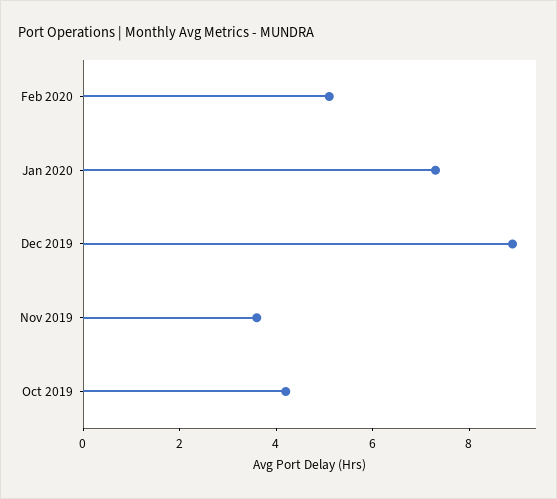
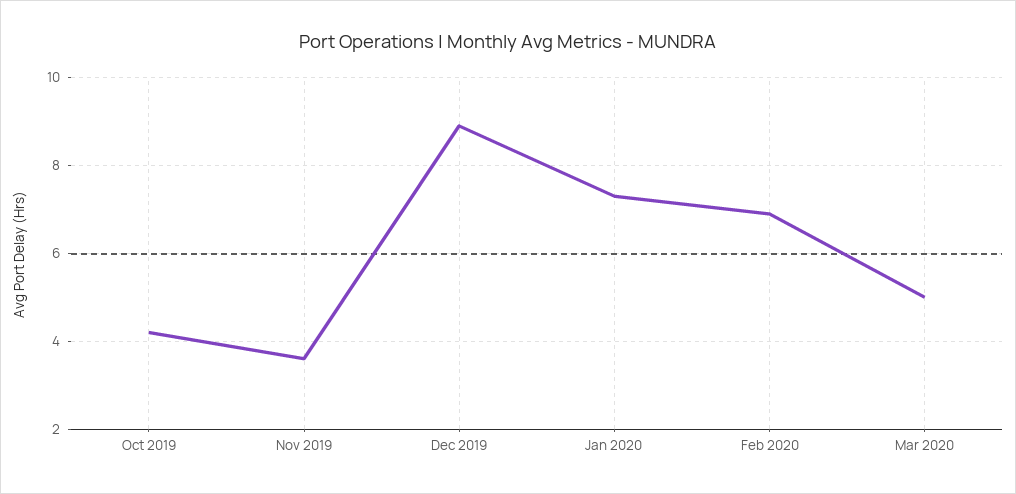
Feb 2020: 5 -> 7
Mar 2020: none -> 5

